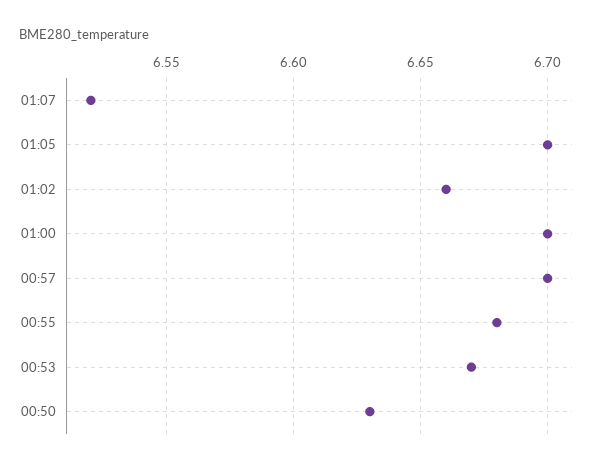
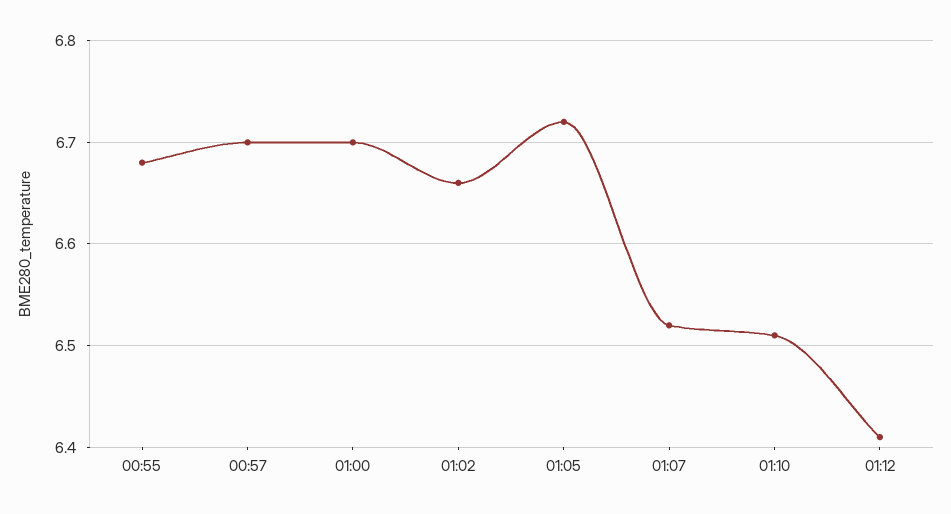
01:05: 6.7 -> 6.72
00:53: 6.67 -> none
00:50: 6.63 -> none
01:10: none -> 6.51
01:12: none -> 6.41

